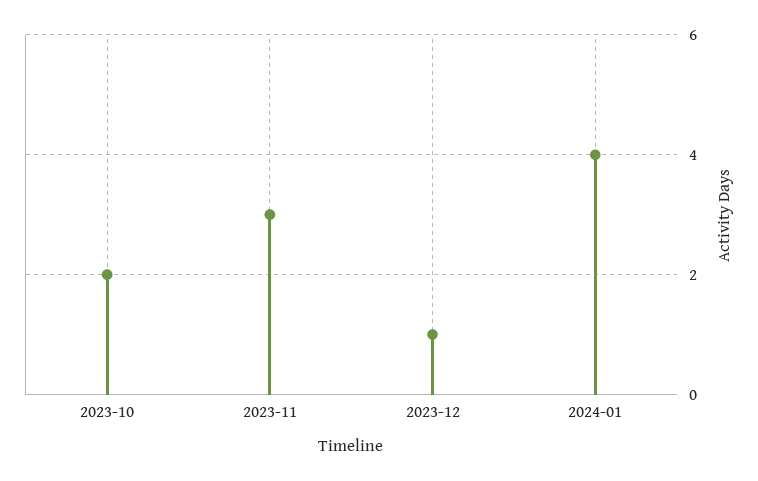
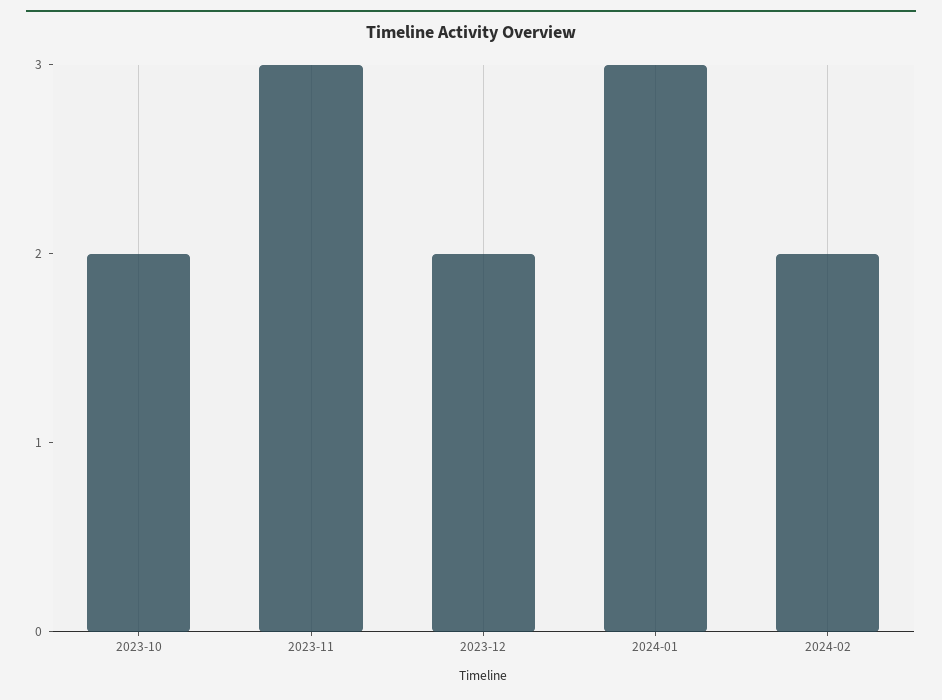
2023-12: 1 -> 2
2024-01: 4 -> 3
2024-02: none -> 2

